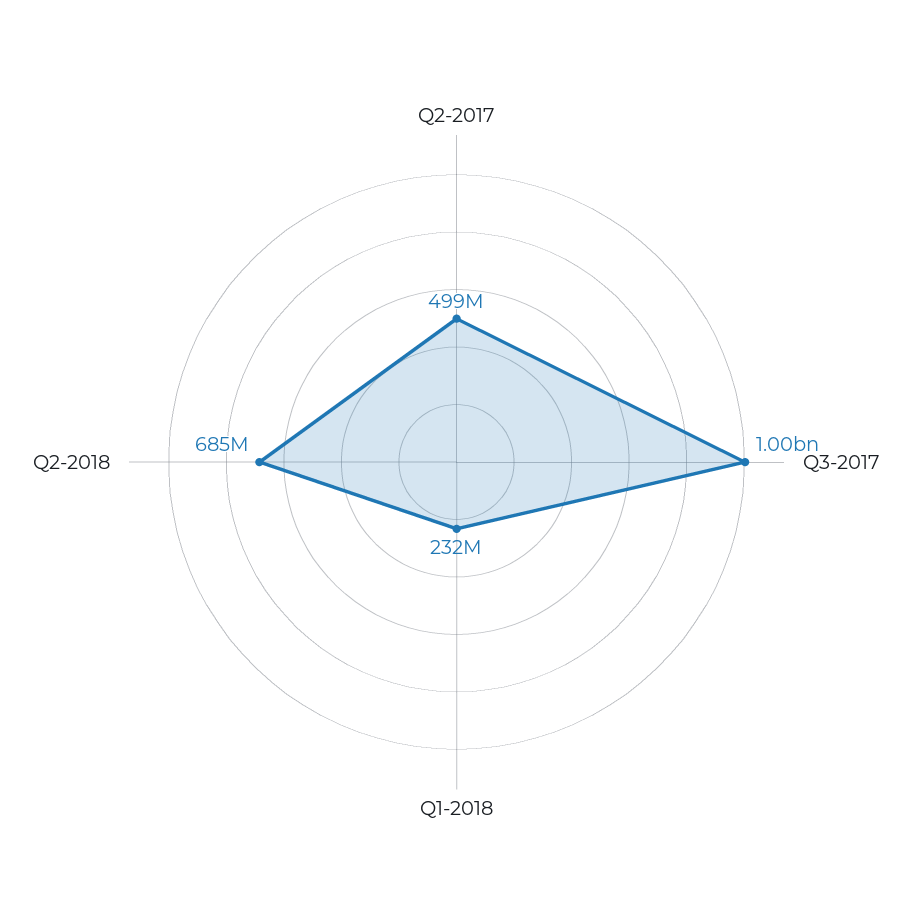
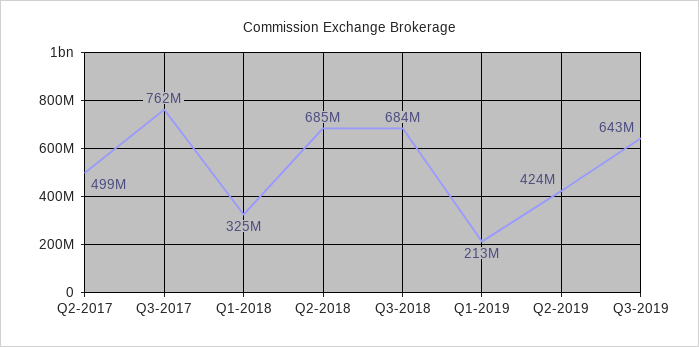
Q3-2017: 1000000000 -> 762000000
Q1-2018: 232000000 -> 325000000
Q3-2018: none -> 684000000
Q1-2019: none -> 213000000
Q2-2019: none -> 424000000
Q3-2019: none -> 643000000

